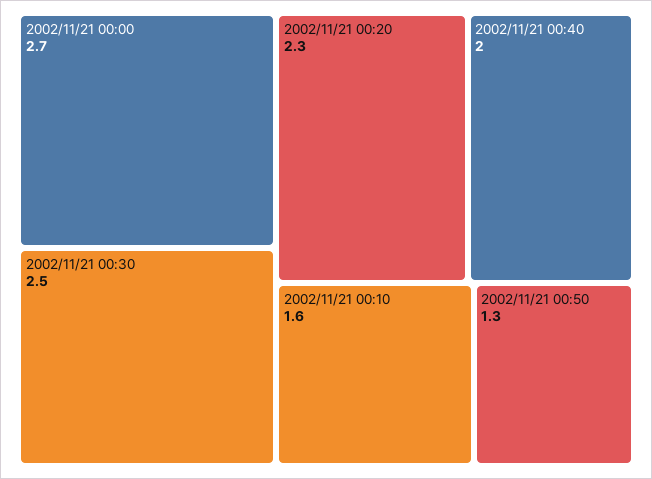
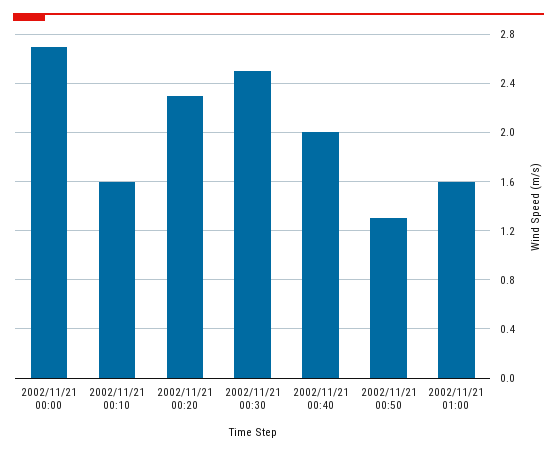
2002/11/21 01:00: none -> 1.6

